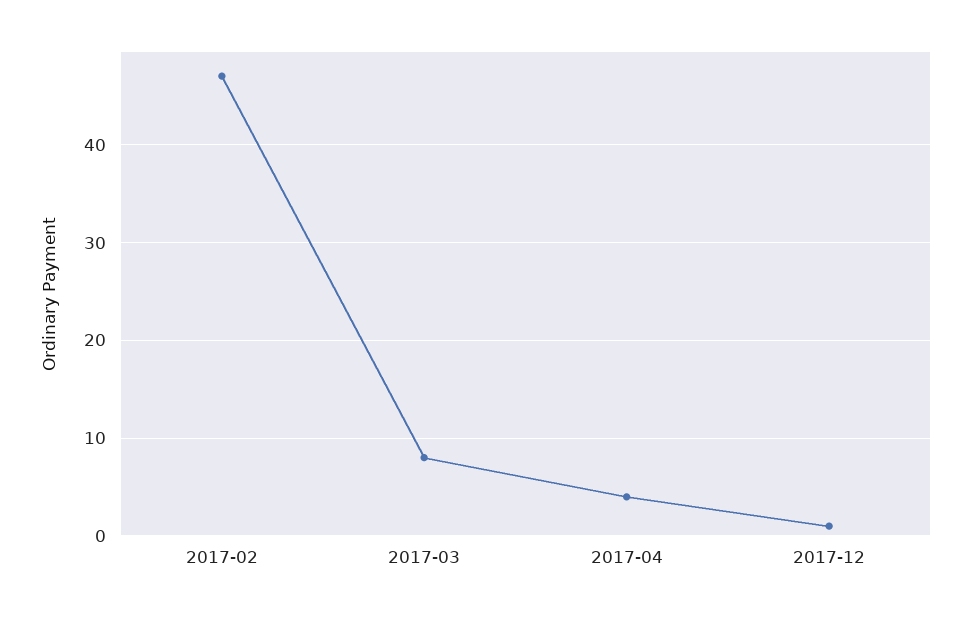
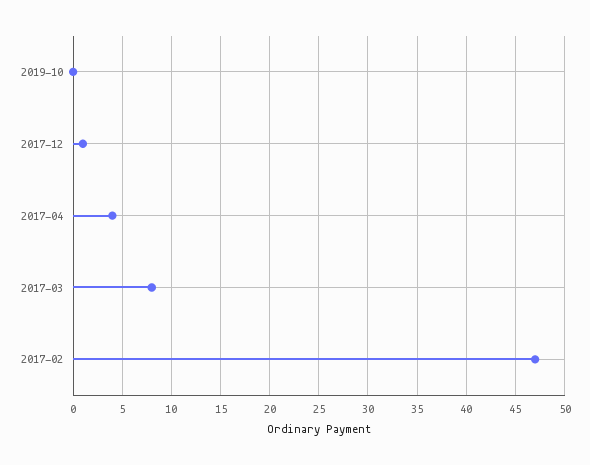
2019-10: none -> 0

